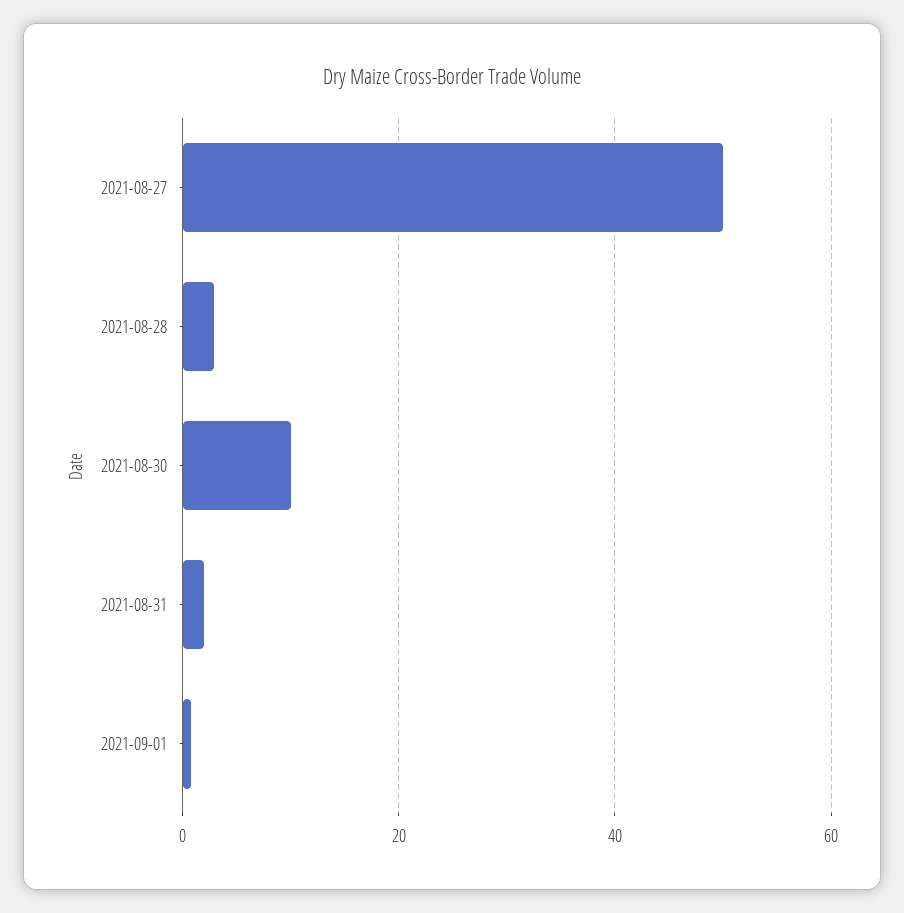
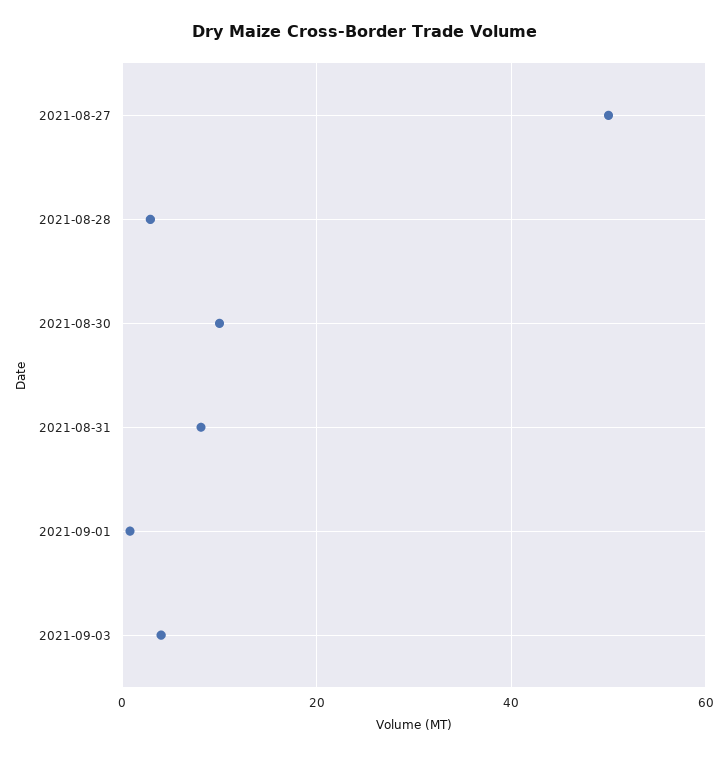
2021-08-31: 2 -> 8
2021-09-03: none -> 4

